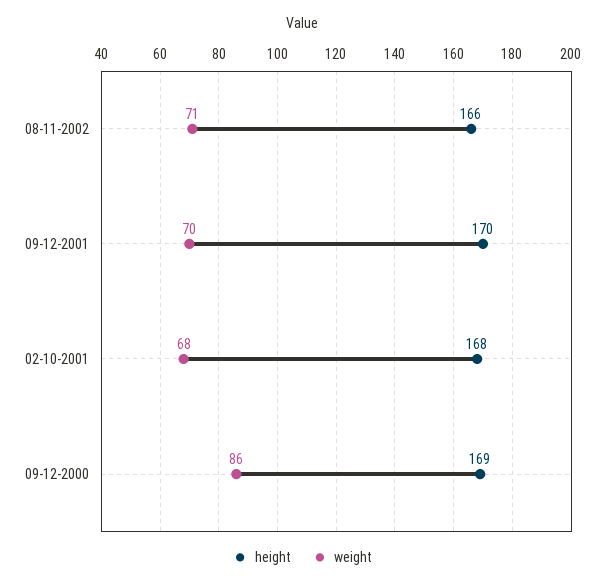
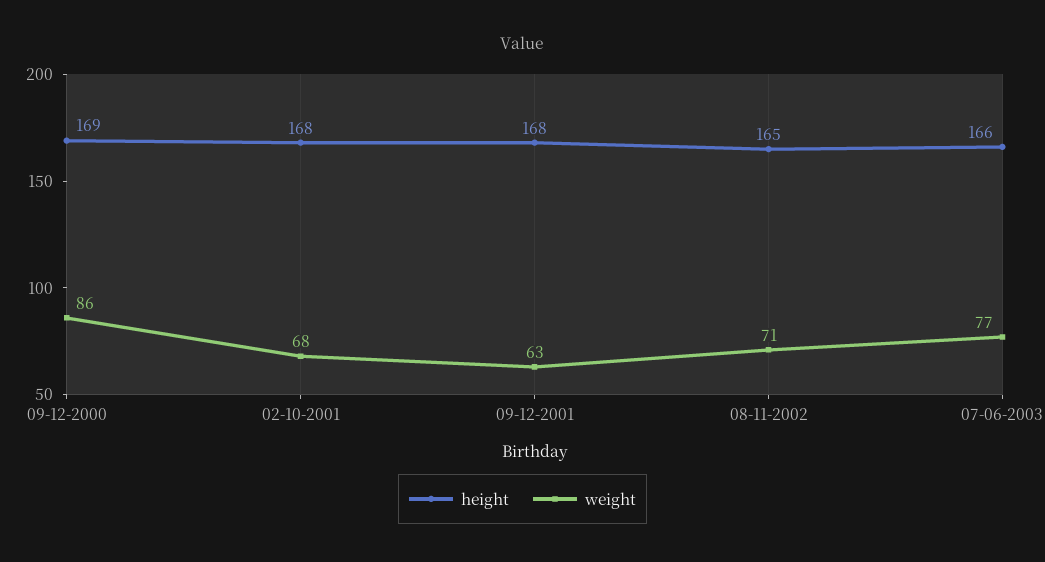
height, 08-11-2002: 166 -> 165
height, 09-12-2001: 170 -> 168
weight, 09-12-2001: 70 -> 63
height, 07-06-2003: none -> 166
weight, 07-06-2003: none -> 77

